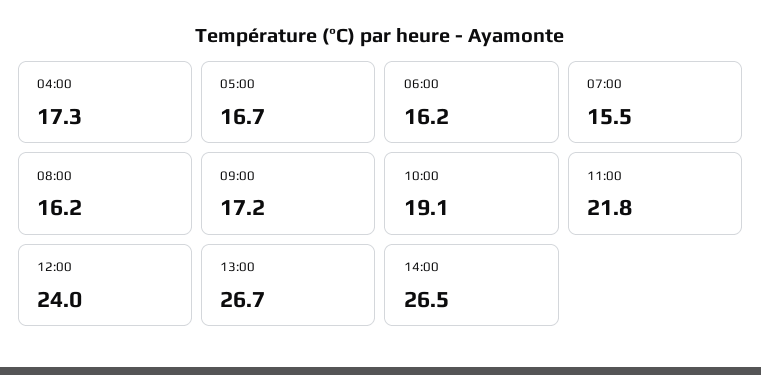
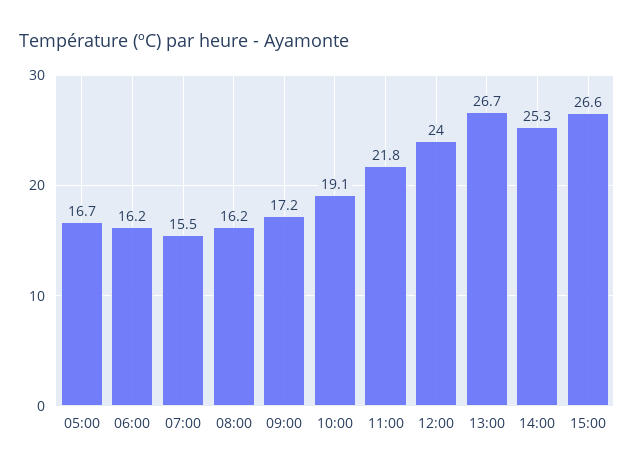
04:00: 17.3 -> none
14:00: 26.5 -> 25.3
15:00: none -> 26.6

